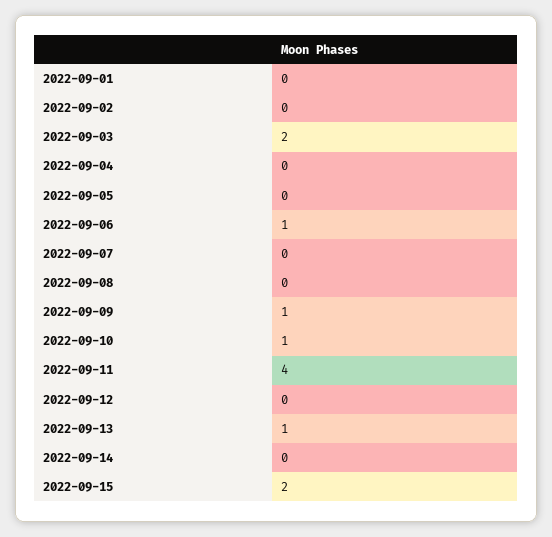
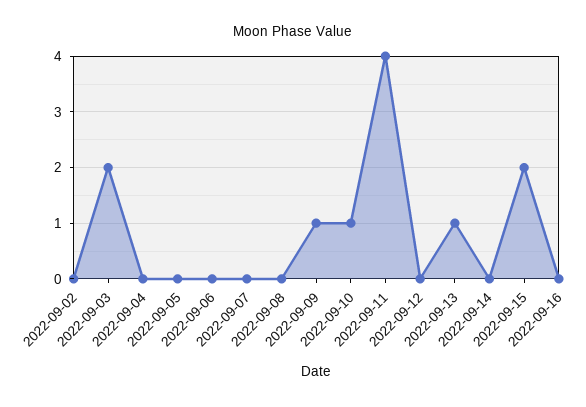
2022-09-01: 0 -> none
2022-09-06: 1 -> 0
2022-09-16: none -> 0

